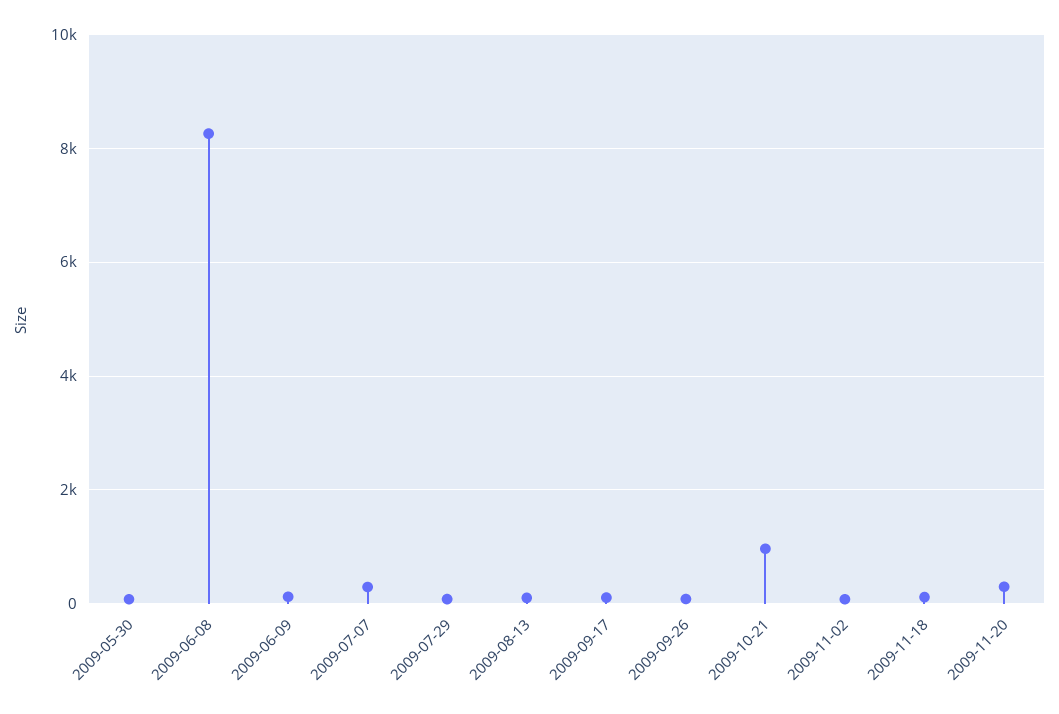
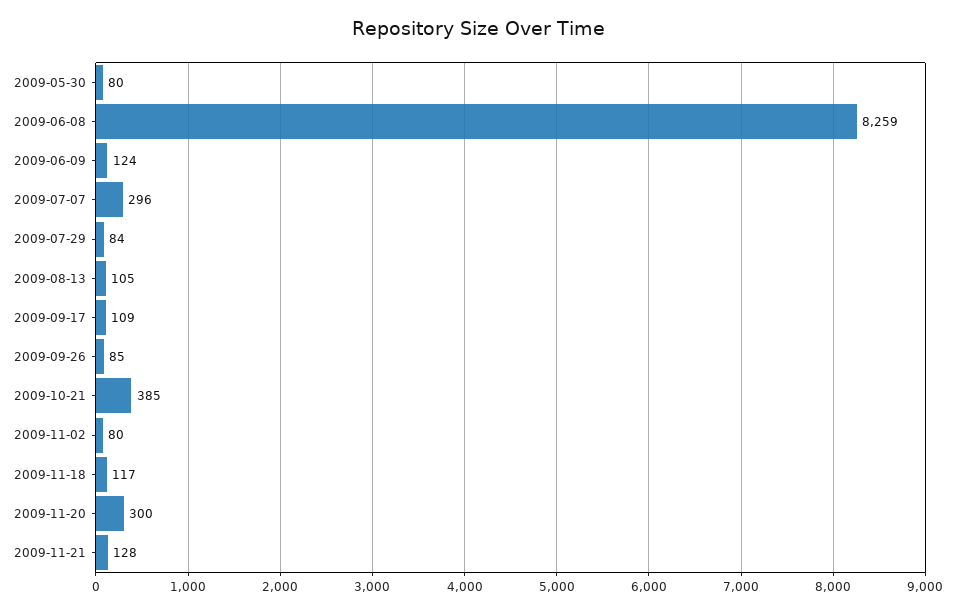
2009-10-21: 1000 -> 385
2009-11-21: none -> 128

